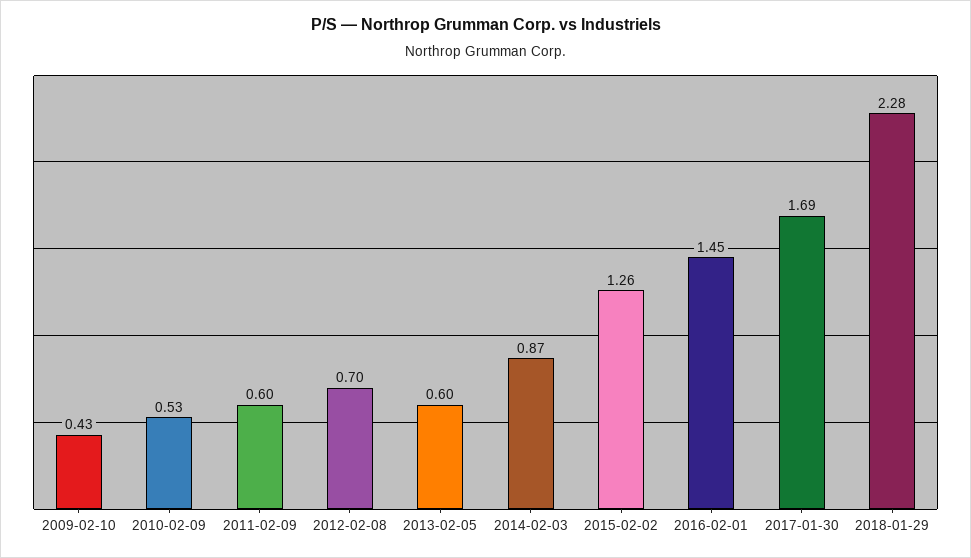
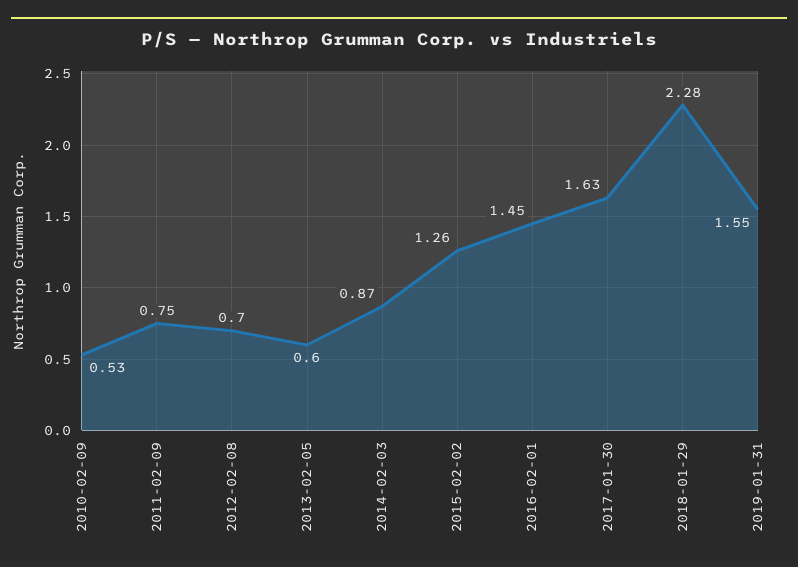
2009-02-10: 0.43 -> none
2011-02-09: 0.6 -> 0.75
2017-01-30: 1.69 -> 1.63
2019-01-31: none -> 1.55

